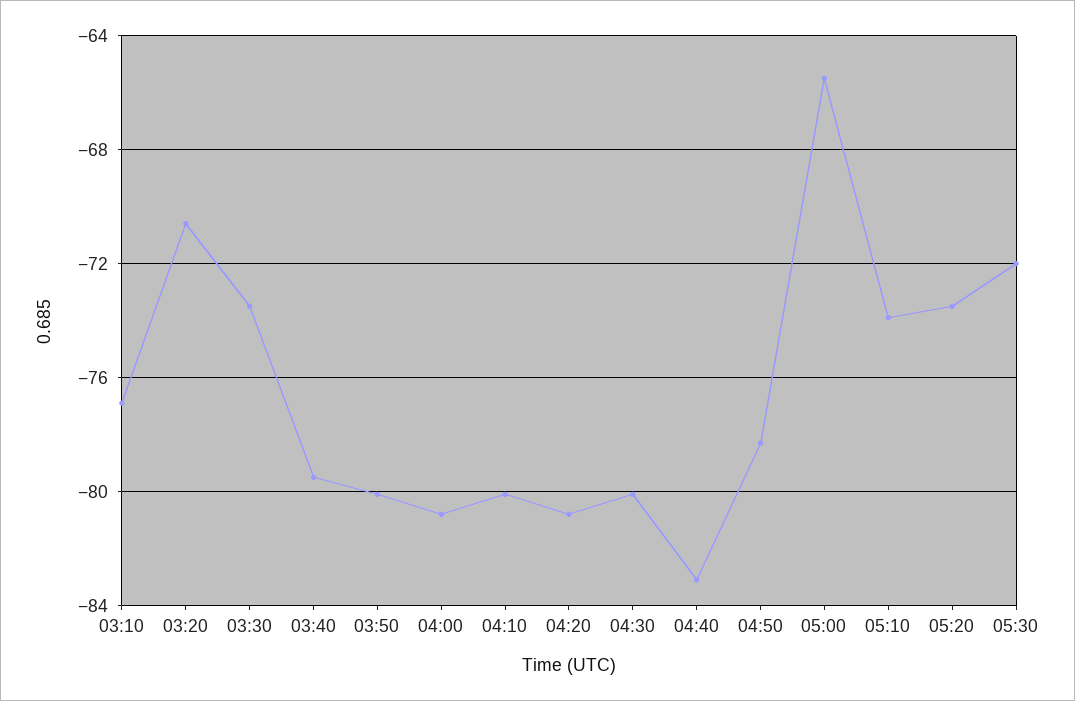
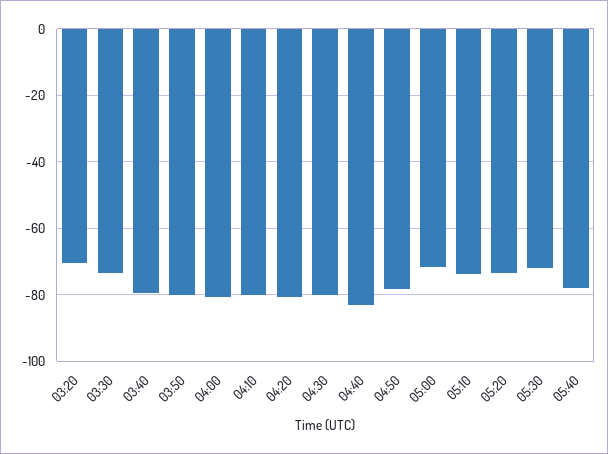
03:10: -77 -> none
05:00: -65.5 -> -72
05:40: none -> -78

